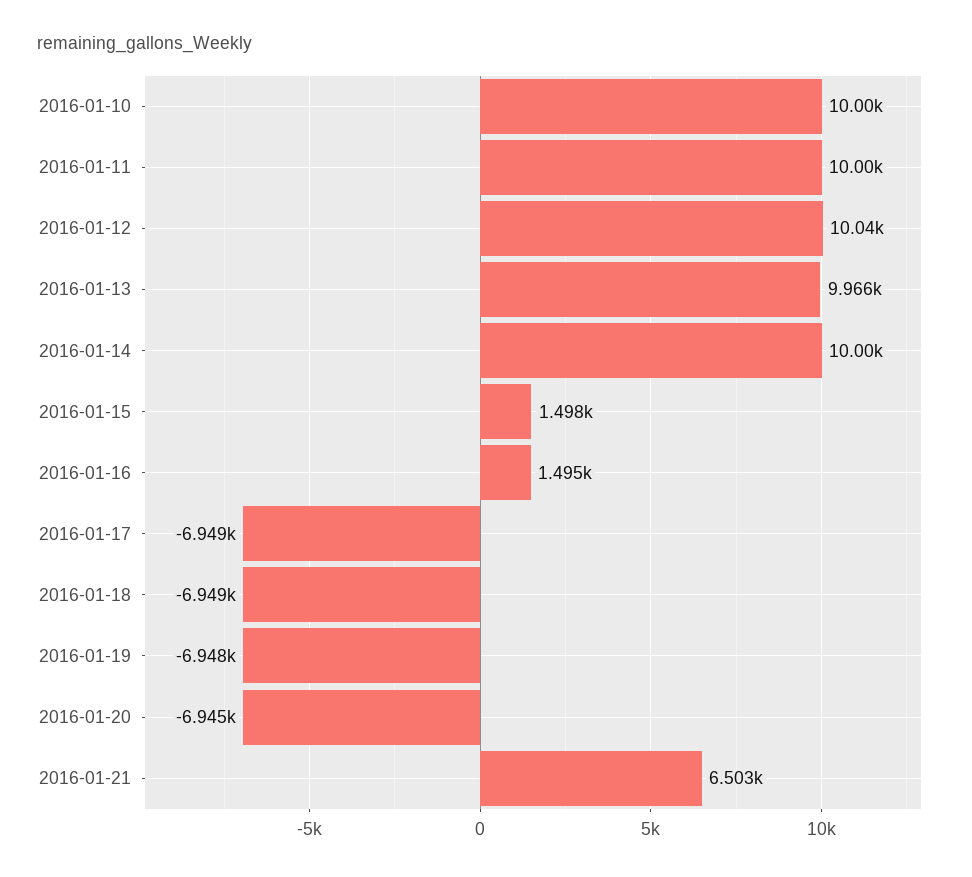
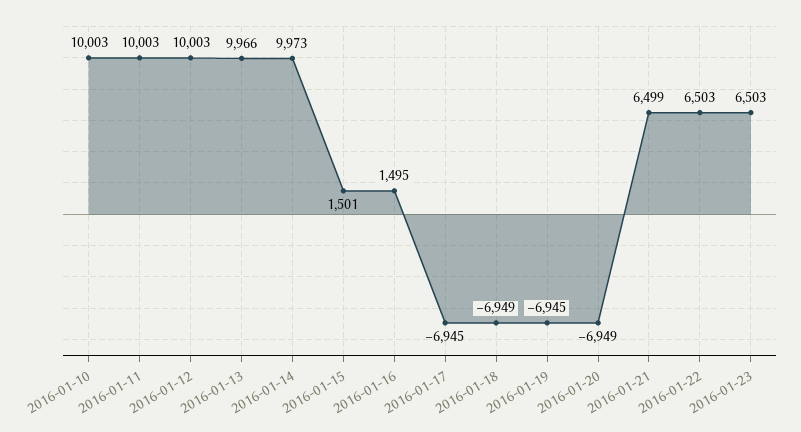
2016-01-12: 10040 -> 10003
2016-01-14: 10000 -> 9973
2016-01-15: 1498 -> 1501
2016-01-17: -6949 -> -6945
2016-01-19: -6948 -> -6945
2016-01-20: -6945 -> -6949
2016-01-21: 6503 -> 6499
2016-01-22: none -> 6503
2016-01-23: none -> 6503

